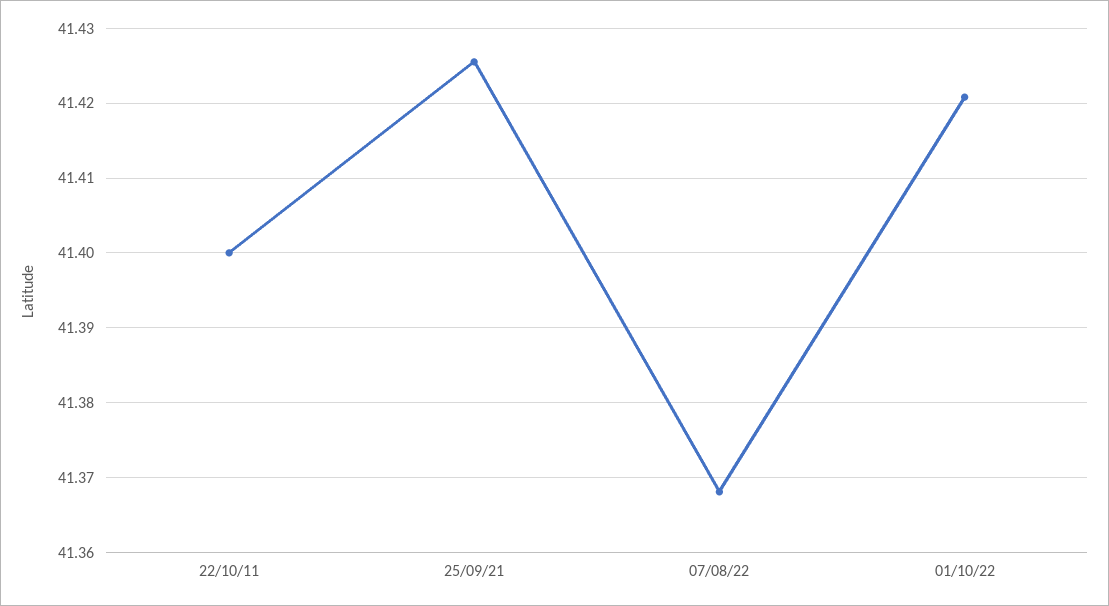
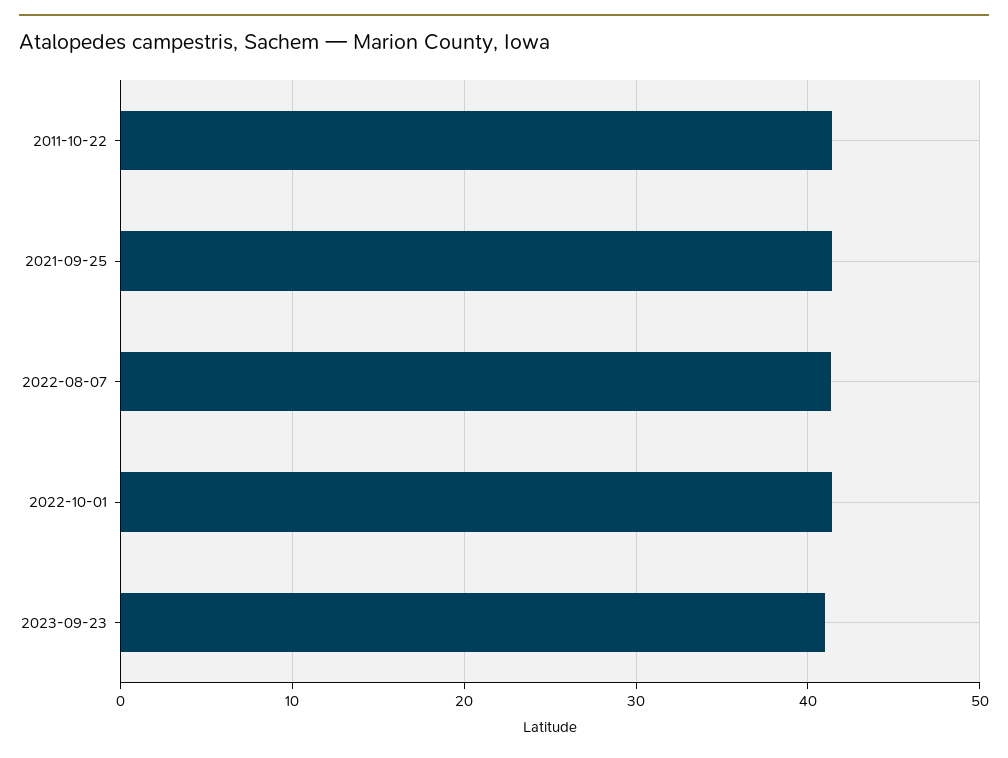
2023-09-23: none -> 41

